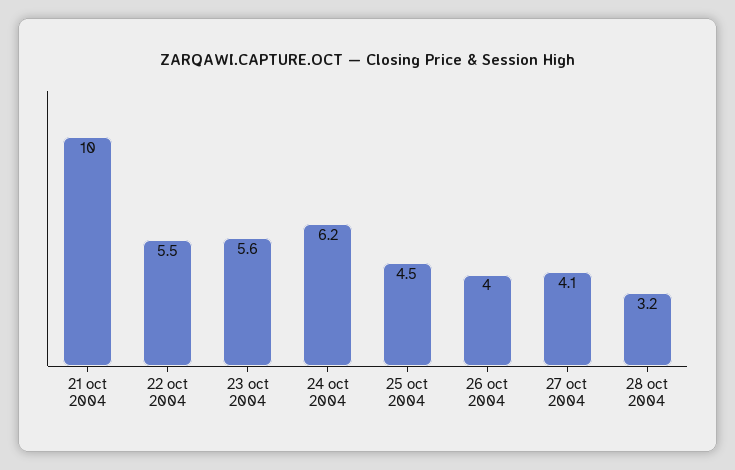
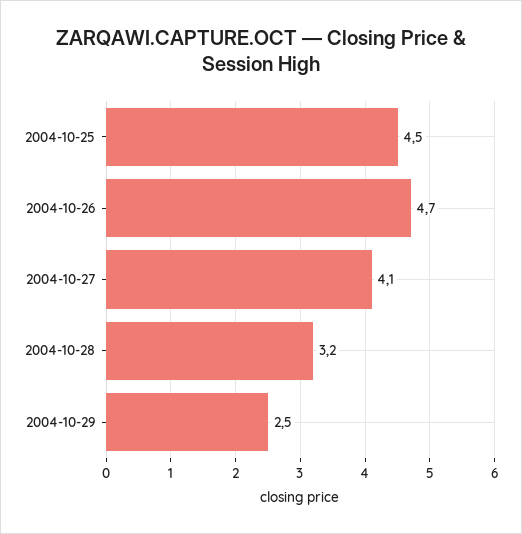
21 oct 2004: 10 -> none
22 oct 2004: 5.5 -> none
23 oct 2004: 5.6 -> none
24 oct 2004: 6.2 -> none
26 oct 2004: 4 -> 4.7
2004-10-29: none -> 2.5

